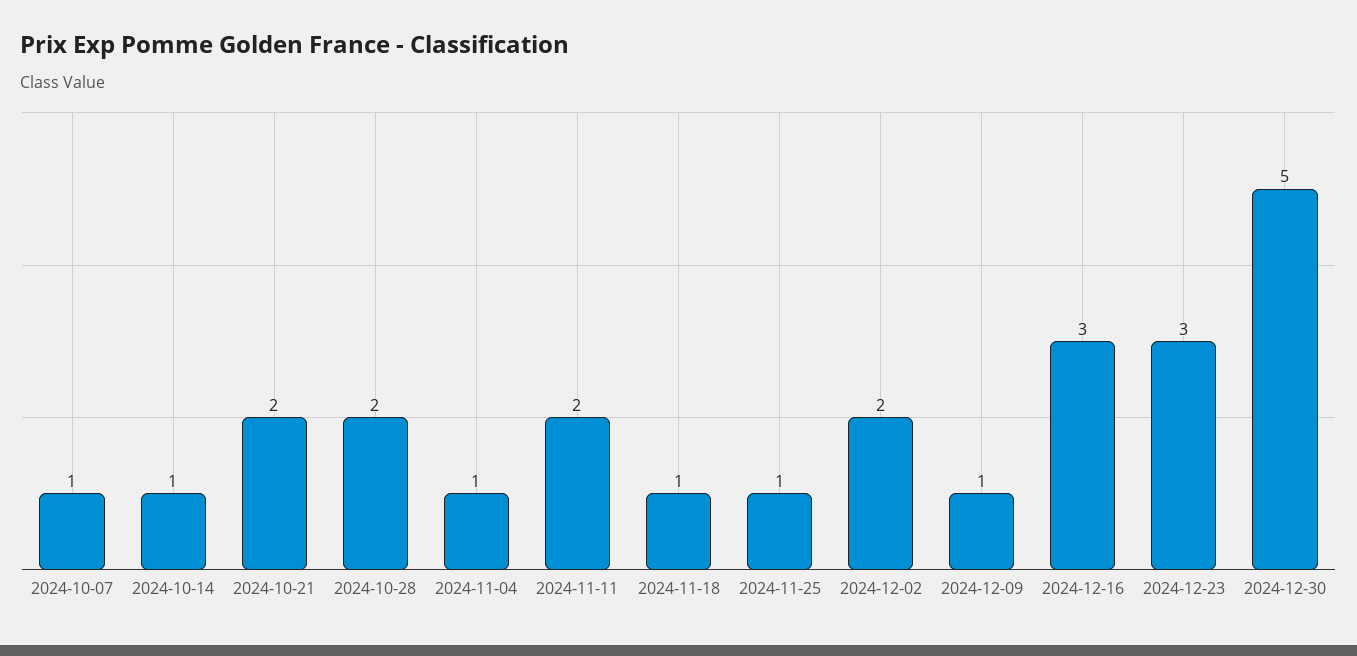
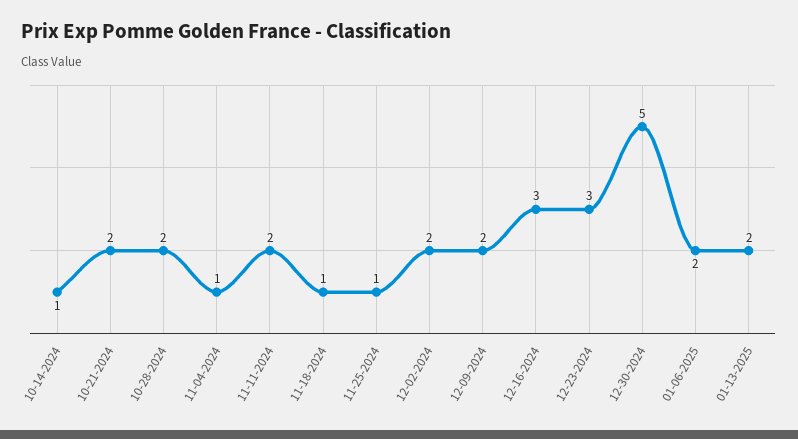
2024-10-07: 1 -> none
2024-12-09: 1 -> 2
01-06-2025: none -> 2
01-13-2025: none -> 2

